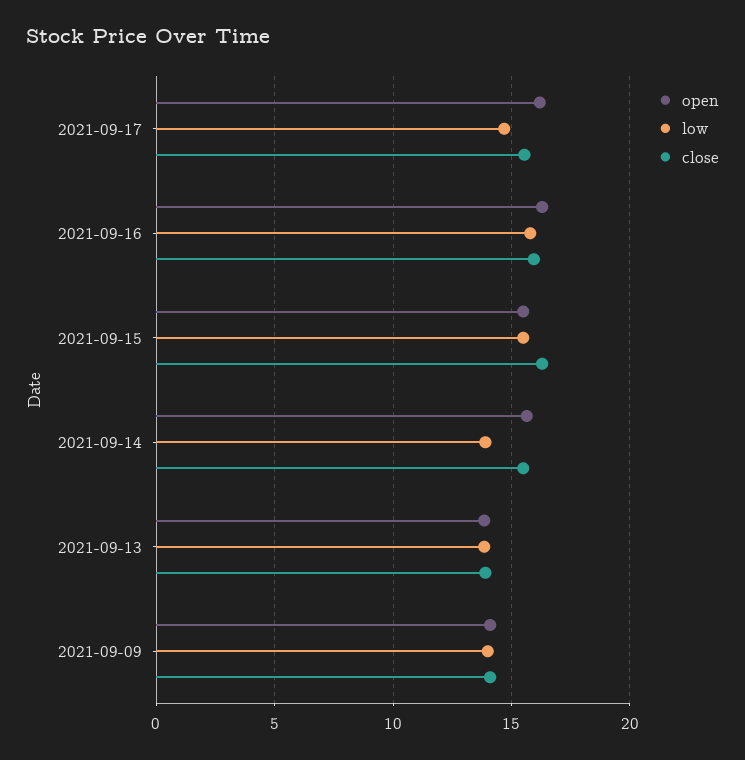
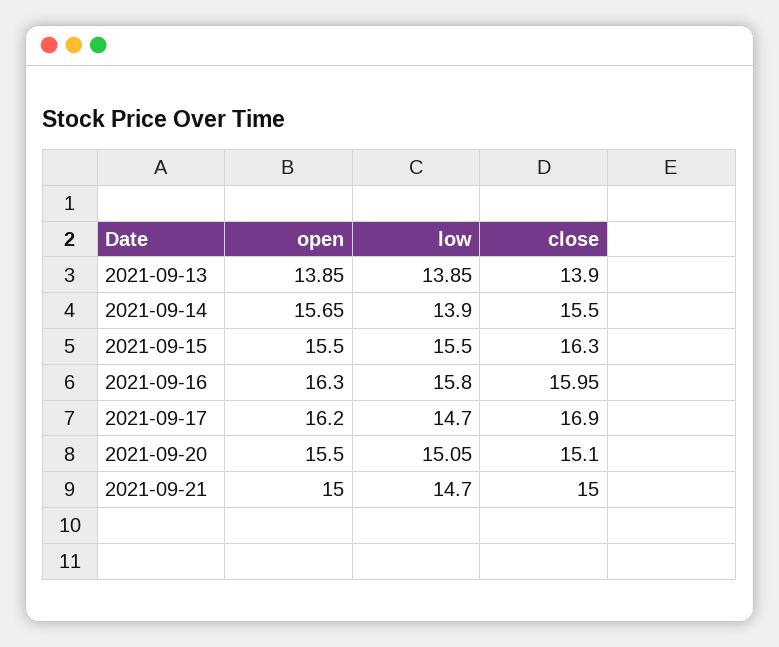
close, 2021-09-17: 15.5 -> 16.9
open, 2021-09-09: 14 -> none
low, 2021-09-09: 14 -> none
close, 2021-09-09: 14 -> none
open, 2021-09-20: none -> 15.5
low, 2021-09-20: none -> 15.05
close, 2021-09-20: none -> 15.1
open, 2021-09-21: none -> 15
low, 2021-09-21: none -> 14.7
close, 2021-09-21: none -> 15

